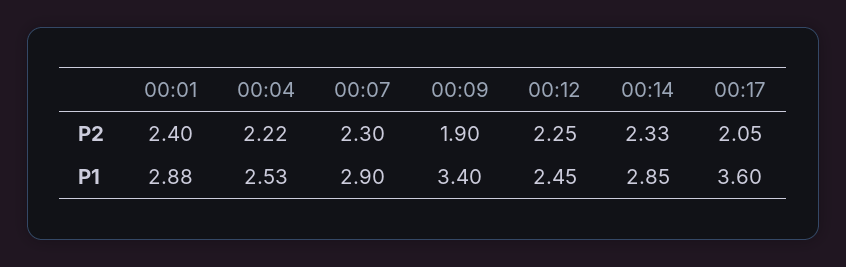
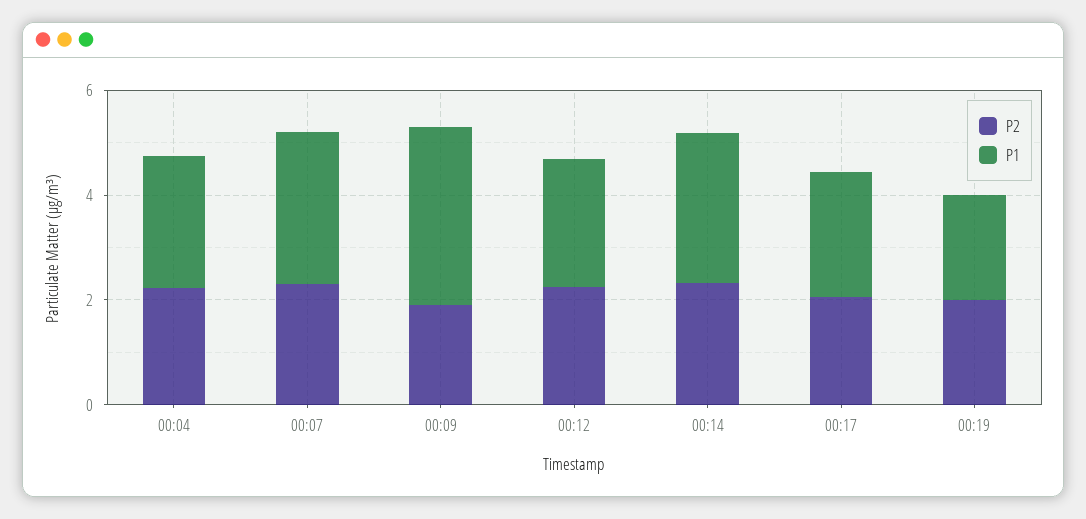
P2, 00:01: 2.4 -> none
P1, 00:01: 2.88 -> none
P1, 00:17: 3.6 -> 2.5
P2, 00:19: none -> 2
P1, 00:19: none -> 2

